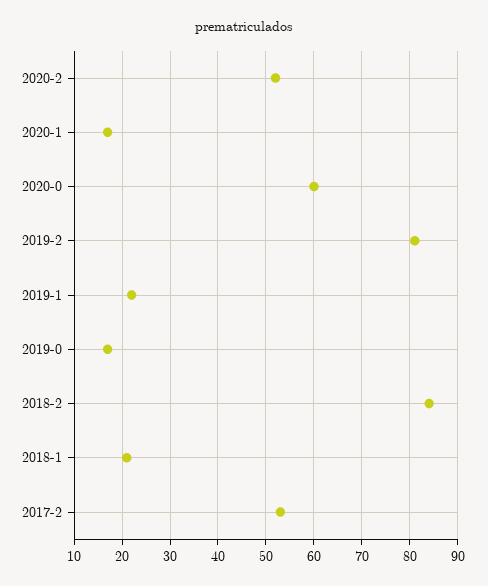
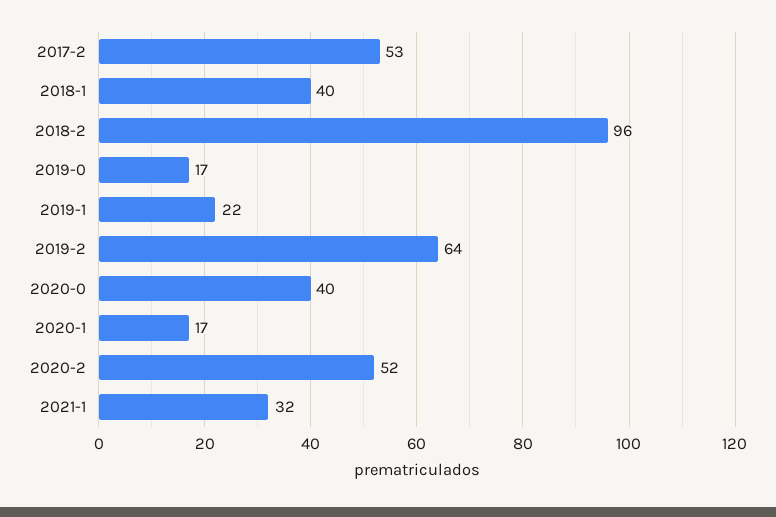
2020-0: 60 -> 40
2019-2: 80 -> 64
2018-2: 85 -> 96
2018-1: 20 -> 40
2021-1: none -> 32

